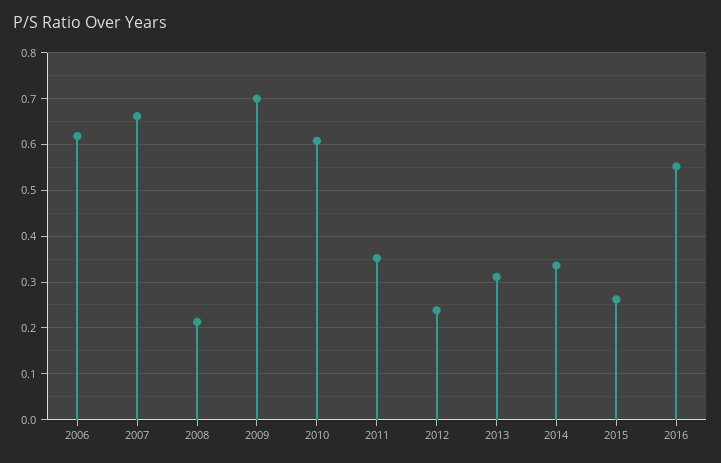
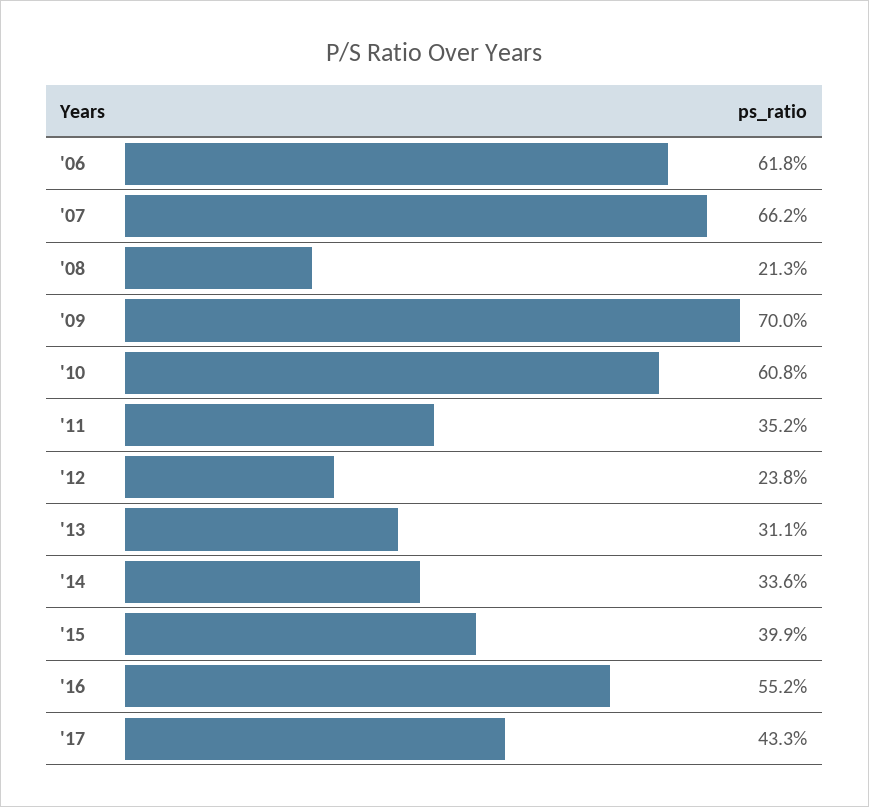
2015: 0.26 -> 0.399
'17: none -> 0.433

